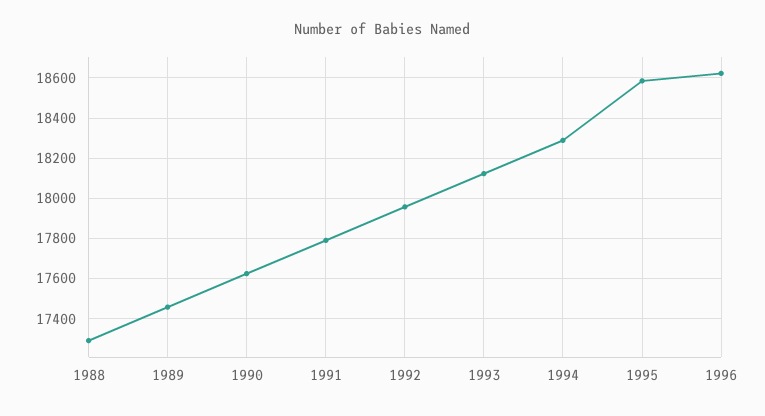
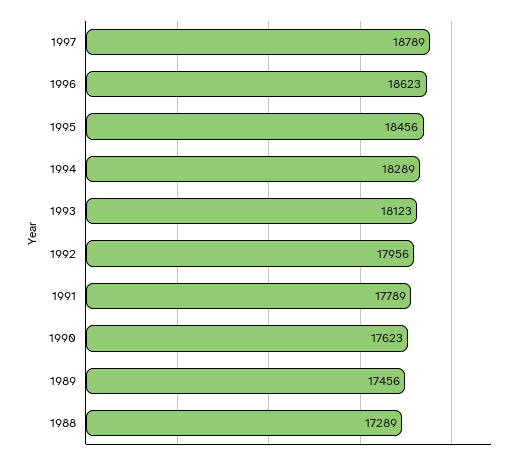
1995: 18600 -> 18456
1997: none -> 18789

